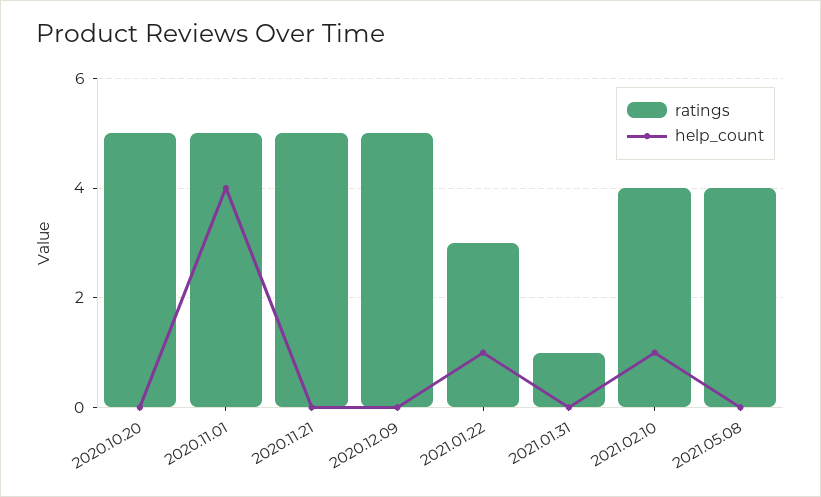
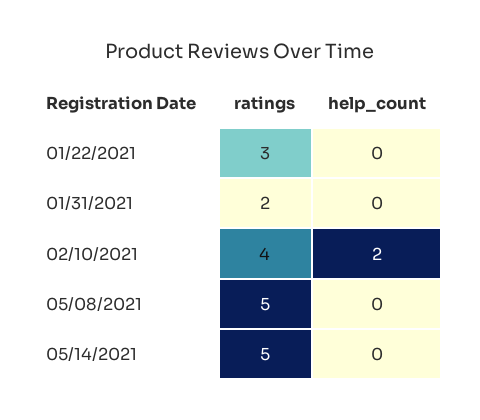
ratings, 2020.10.20: 5 -> none
help_count, 2020.10.20: 0 -> none
ratings, 2020.11.01: 5 -> none
help_count, 2020.11.01: 4 -> none
ratings, 2020.11.21: 5 -> none
help_count, 2020.11.21: 0 -> none
ratings, 2020.12.09: 5 -> none
help_count, 2020.12.09: 0 -> none
help_count, 2021.01.22: 1 -> 0
ratings, 2021.01.31: 1 -> 2
help_count, 2021.02.10: 1 -> 2
ratings, 2021.05.08: 4 -> 5
ratings, 05/14/2021: none -> 5
help_count, 05/14/2021: none -> 0

